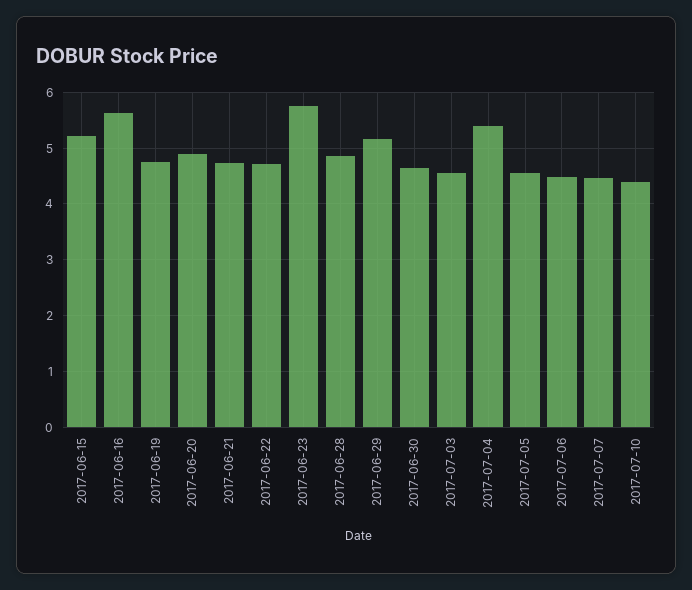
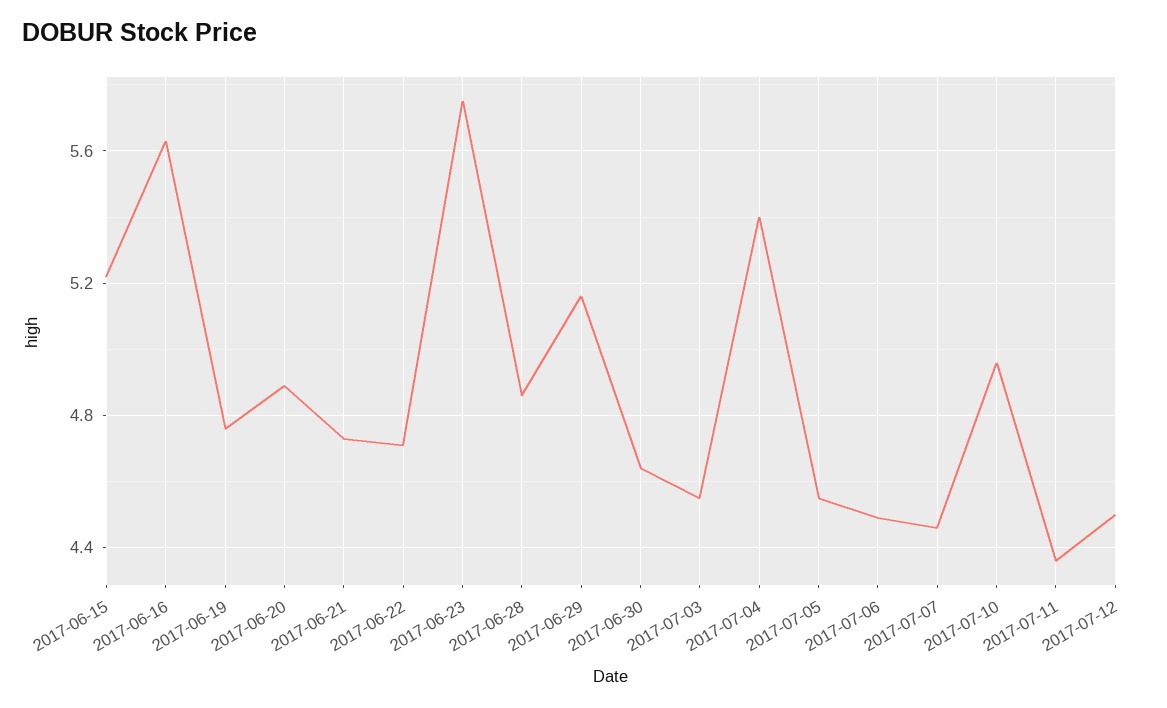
2017-07-10: 4.4 -> 4.95
2017-07-11: none -> 4.35
2017-07-12: none -> 4.5

